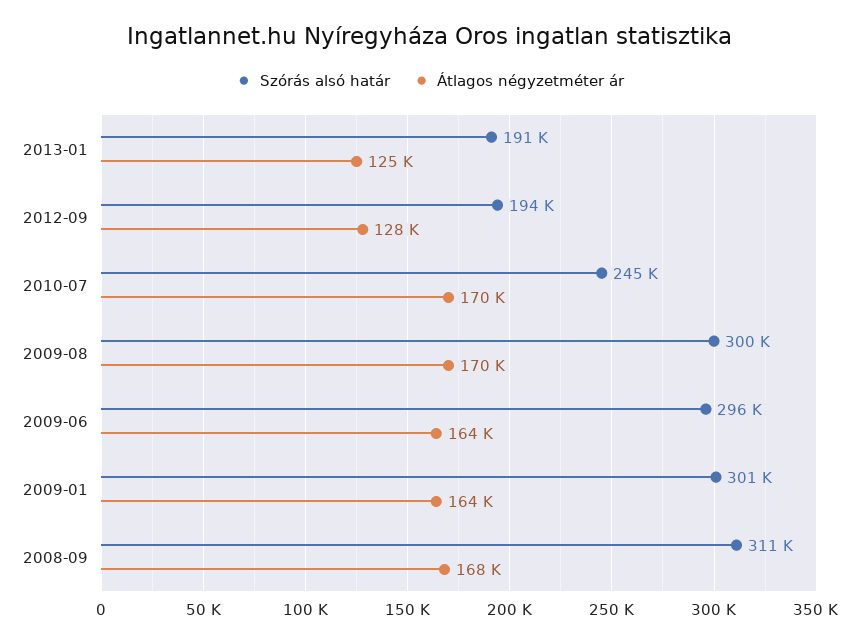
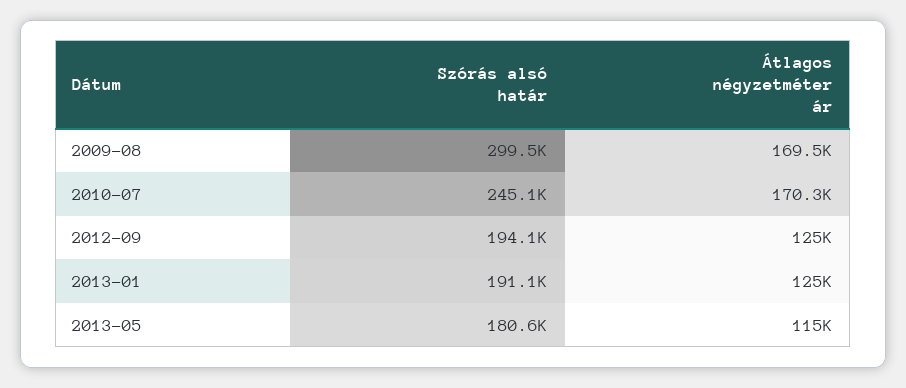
Átlagos négyzetméter ár, 2012-09: 128000 -> 125000
Szórás alsó határ, 2009-06: 296000 -> none
Átlagos négyzetméter ár, 2009-06: 164000 -> none
Szórás alsó határ, 2009-01: 301000 -> none
Átlagos négyzetméter ár, 2009-01: 164000 -> none
Szórás alsó határ, 2008-09: 311000 -> none
Átlagos négyzetméter ár, 2008-09: 168000 -> none
Szórás alsó határ, 2013-05: none -> 180600
Átlagos négyzetméter ár, 2013-05: none -> 115000

